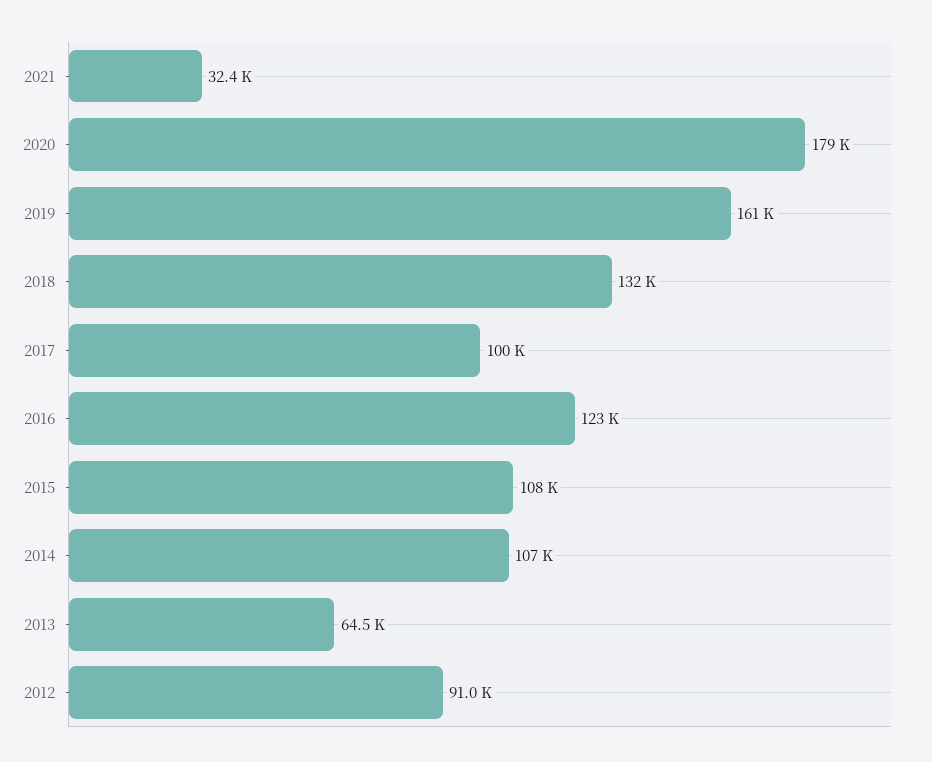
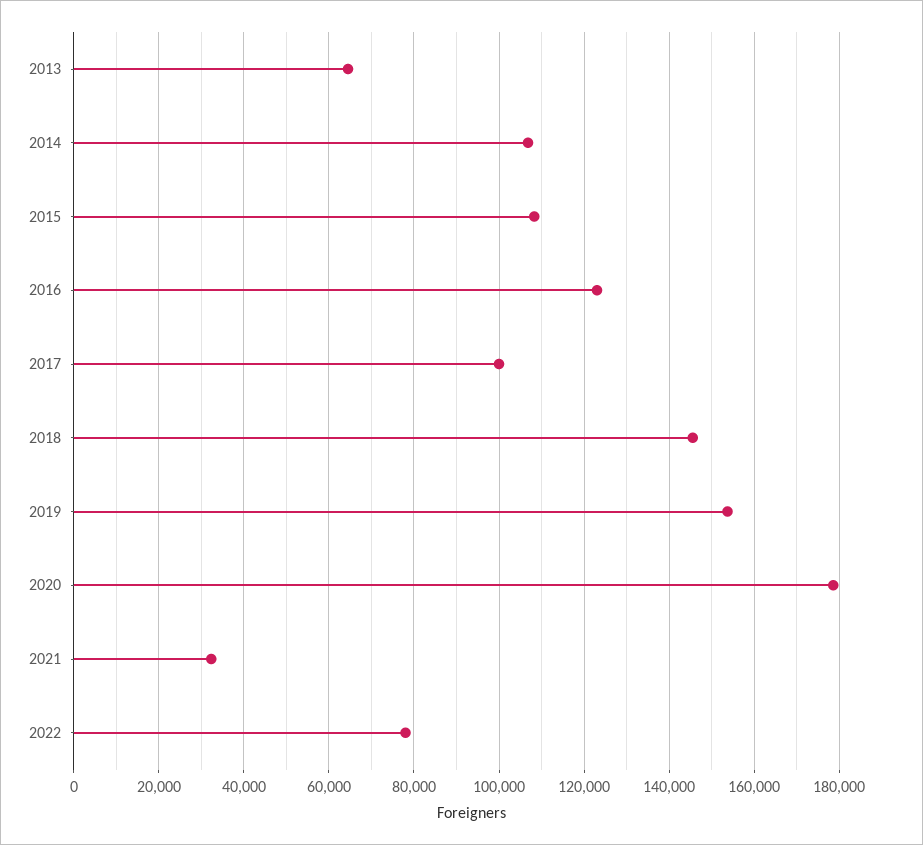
2019: 161000 -> 154000
2018: 132000 -> 146000
2012: 91000 -> none
2022: none -> 78000

